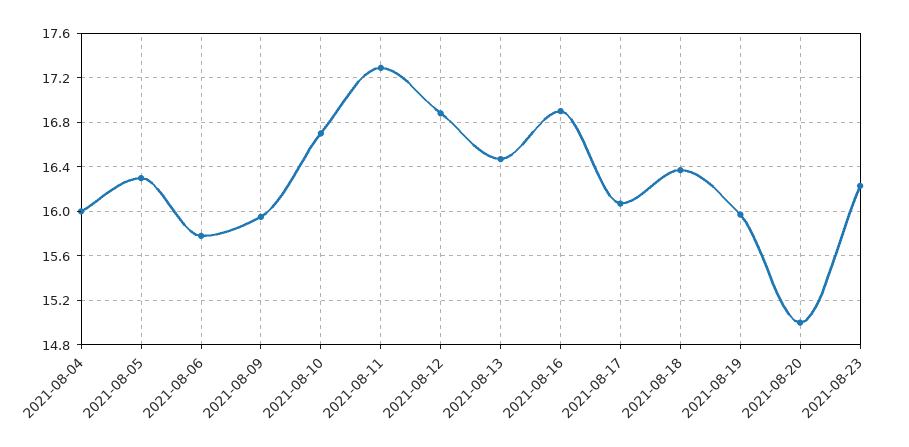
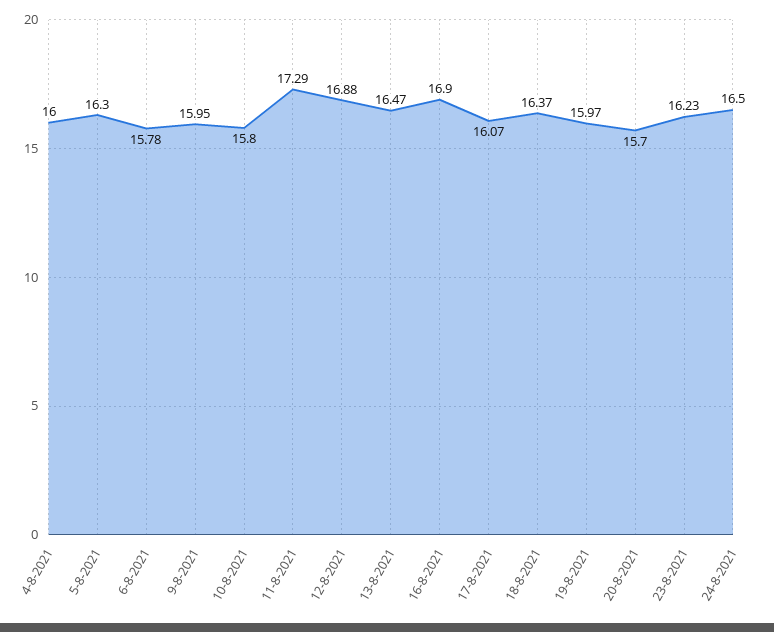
2021-08-10: 16.7 -> 15.8
2021-08-20: 15 -> 15.7
24-8-2021: none -> 16.5

